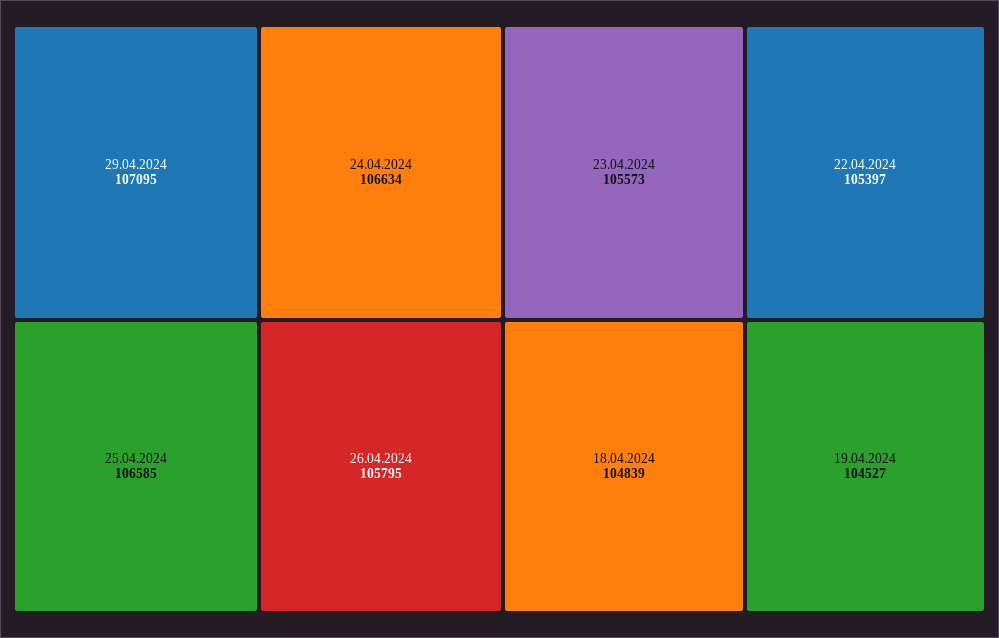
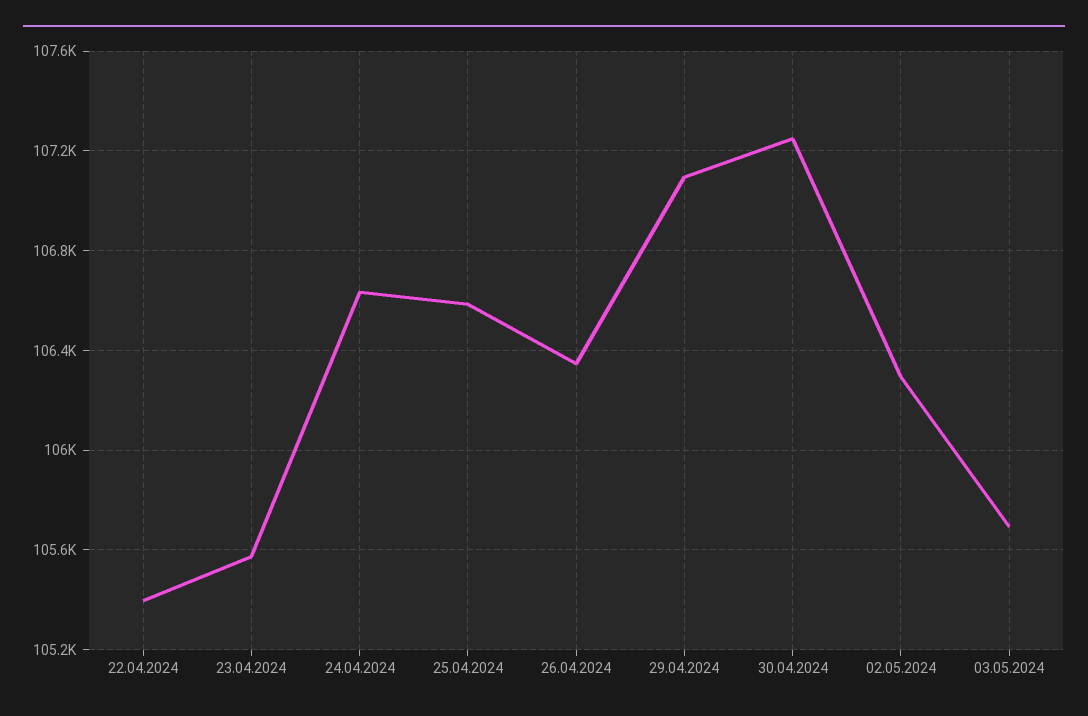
26.04.2024: 105795 -> 106350
18.04.2024: 104839 -> none
19.04.2024: 104527 -> none
30.04.2024: none -> 107250
02.05.2024: none -> 106300
03.05.2024: none -> 105700

